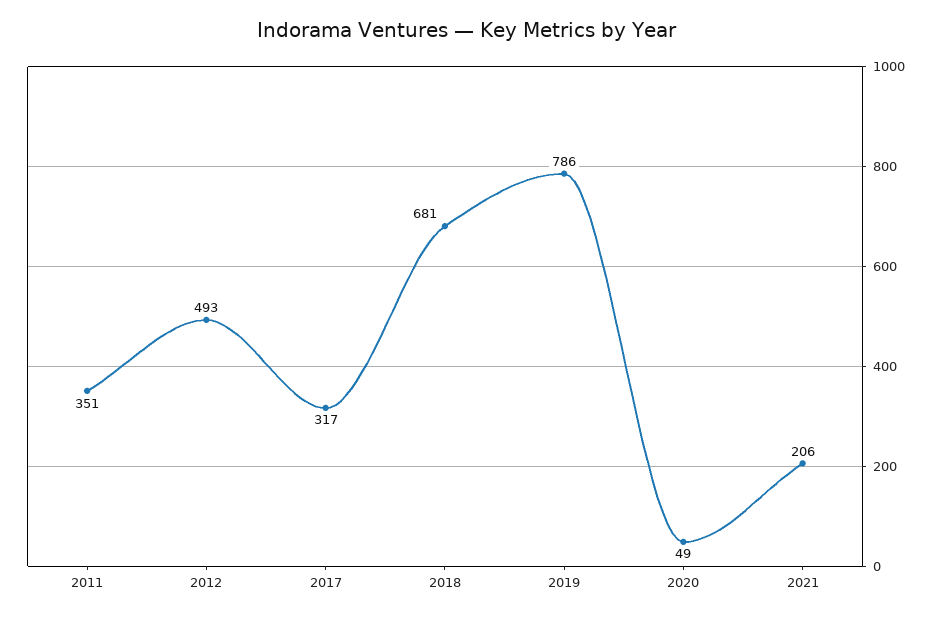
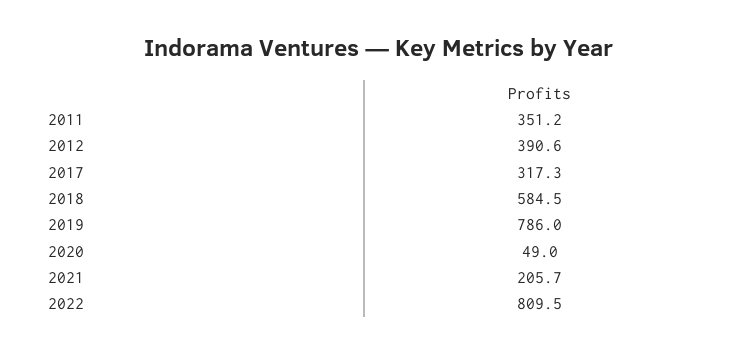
2012: 493 -> 390.6
2018: 681 -> 584.5
2022: none -> 809.5

